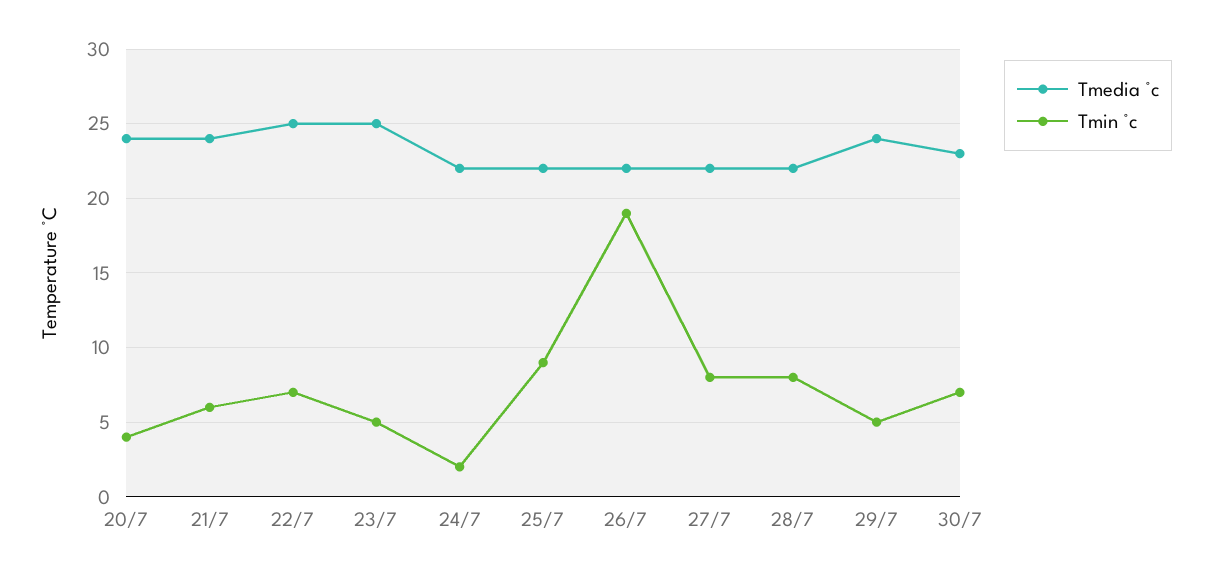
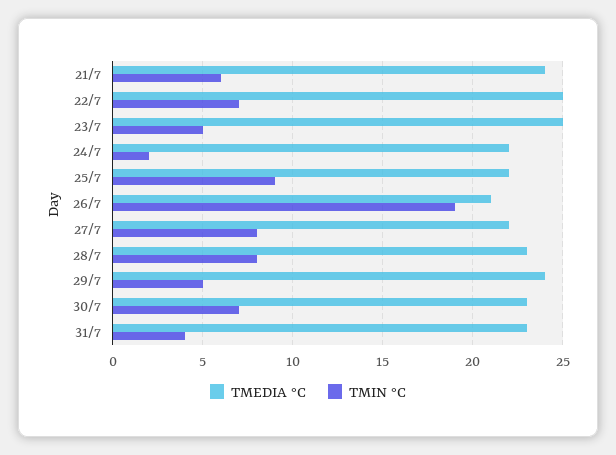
Tmedia °c, 20/7: 24 -> none
Tmin °c, 20/7: 4 -> none
Tmedia °c, 26/7: 22 -> 21
Tmedia °c, 28/7: 22 -> 23
Tmedia °c, 31/7: none -> 23
Tmin °c, 31/7: none -> 4

